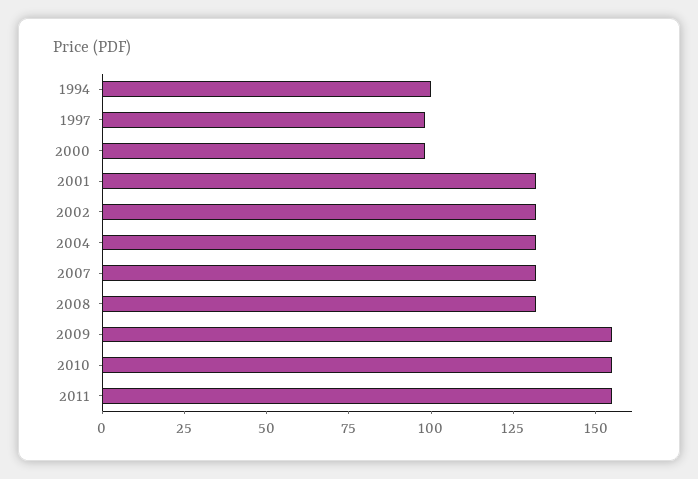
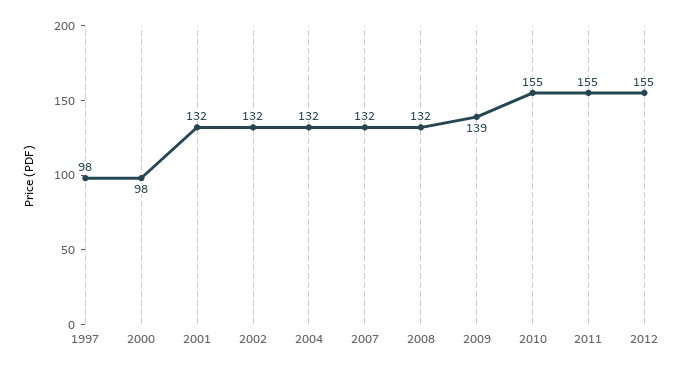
1994: 100 -> none
2009: 155 -> 139
2012: none -> 155

